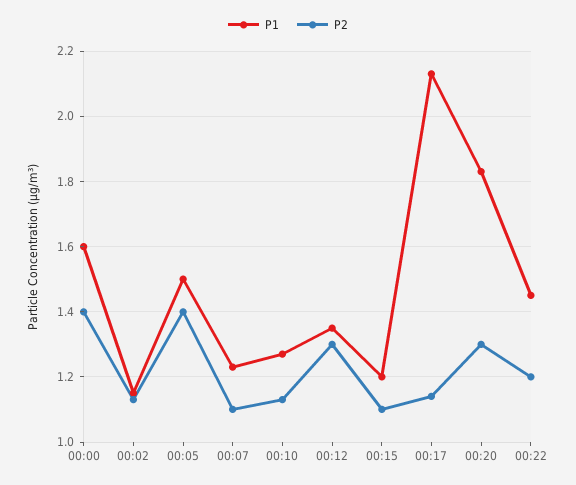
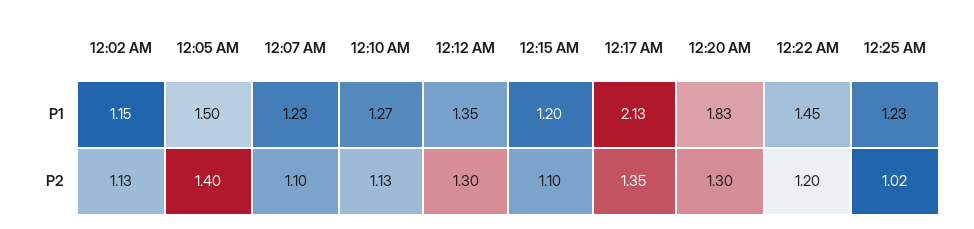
P1, 00:00: 1.6 -> none
P2, 00:00: 1.4 -> none
P2, 00:17: 1.15 -> 1.35
P1, 12:25 AM: none -> 1.23
P2, 12:25 AM: none -> 1.02

